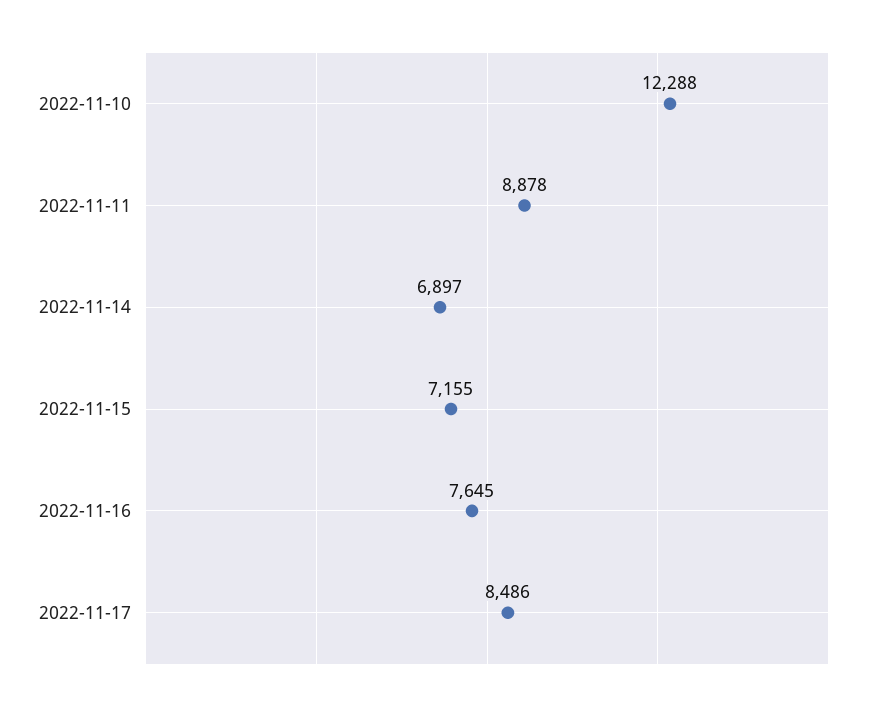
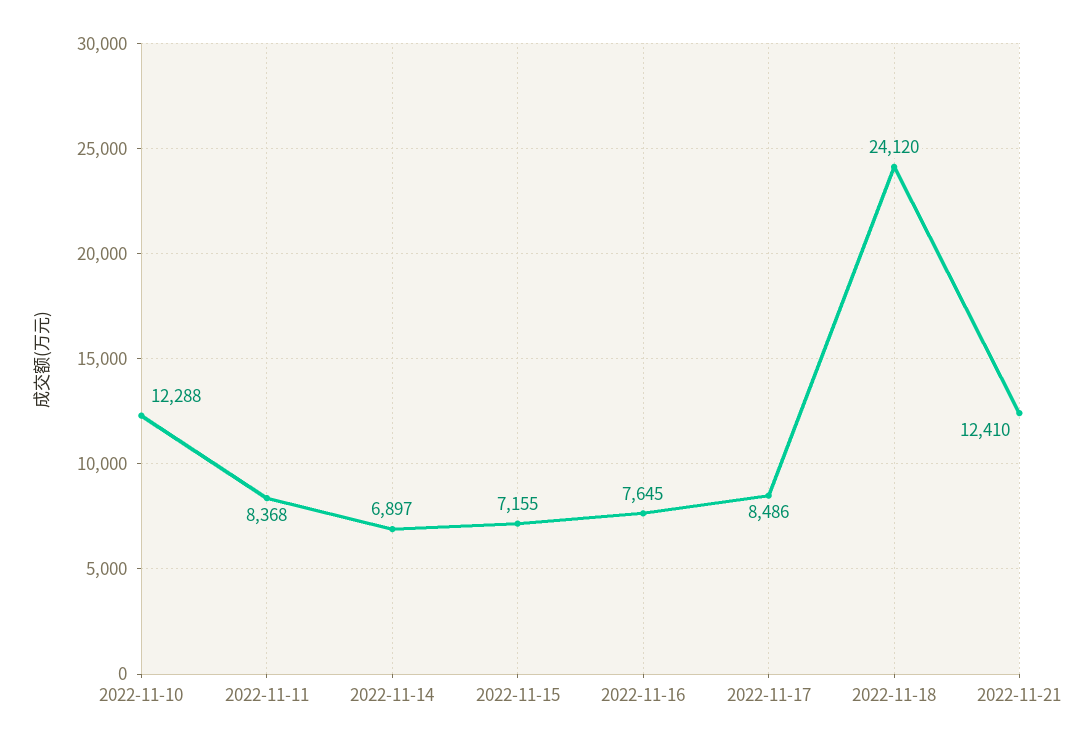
2022-11-11: 8878 -> 8368
2022-11-18: none -> 24120
2022-11-21: none -> 12410

